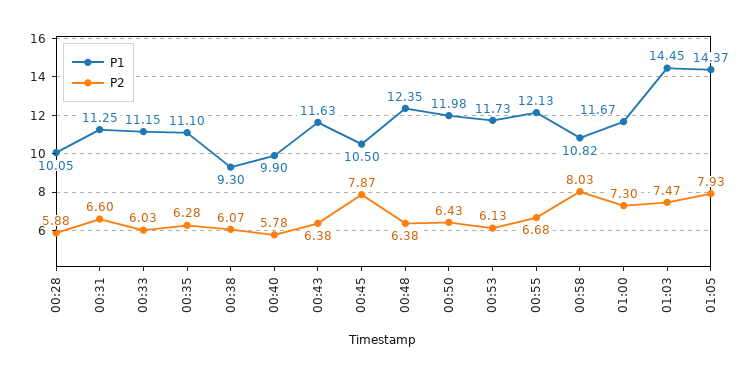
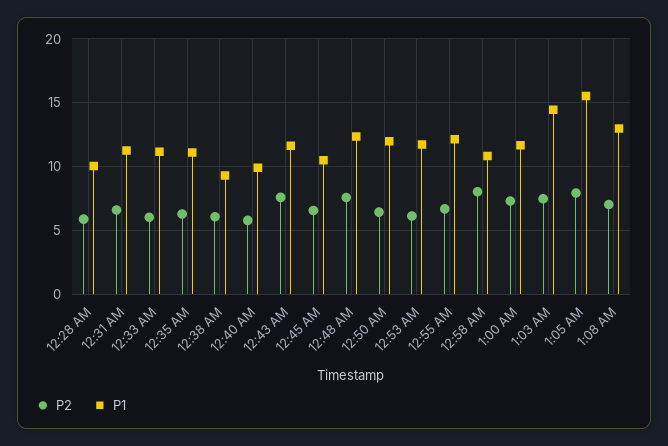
P2, 00:43: 6.38 -> 7.5
P2, 00:45: 7.87 -> 6.5
P2, 00:48: 6.38 -> 7.5
P1, 01:05: 14.37 -> 15.5
P2, 1:08 AM: none -> 7
P1, 1:08 AM: none -> 13

